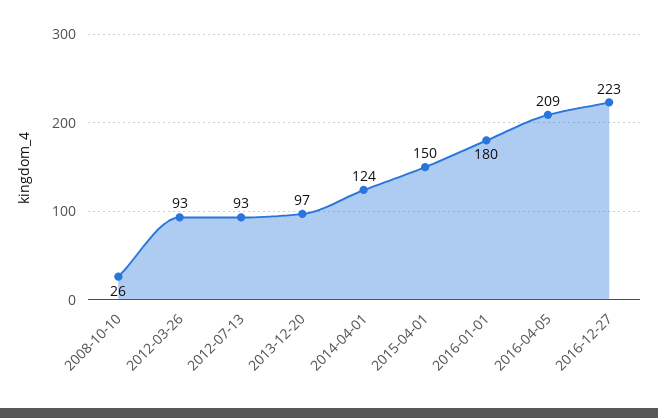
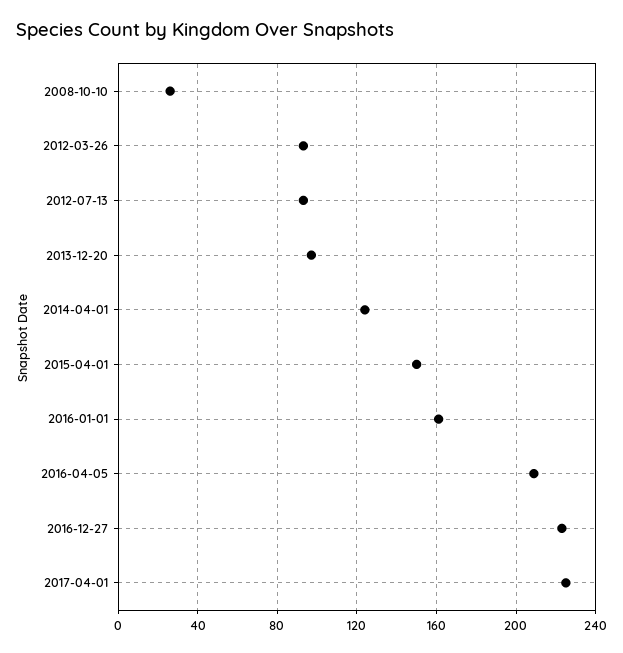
2016-01-01: 180 -> 160
2017-04-01: none -> 225

